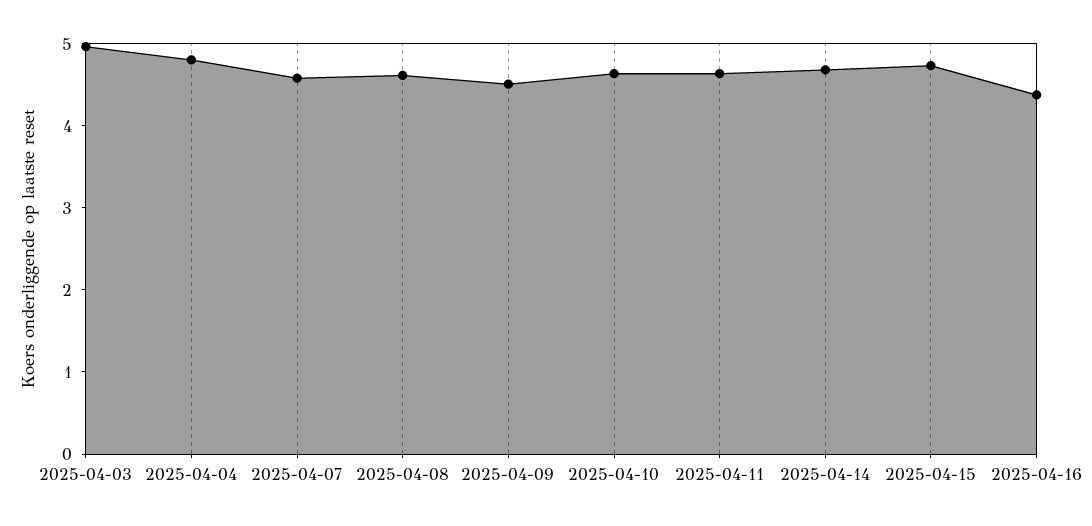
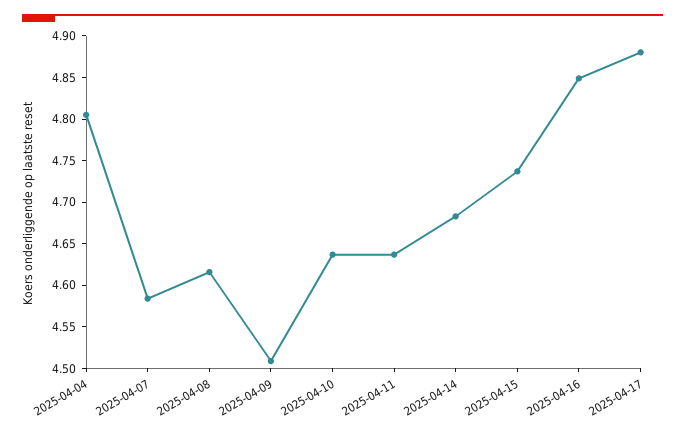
2025-04-03: 5 -> none
2025-04-16: 4.4 -> 4.85
2025-04-17: none -> 4.88

